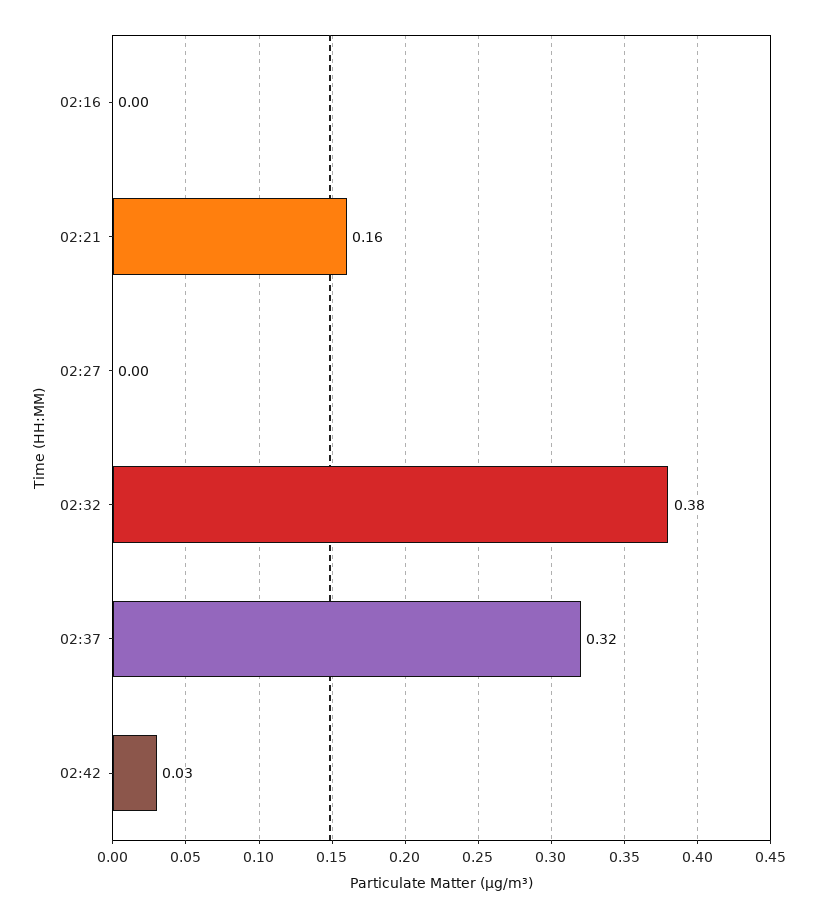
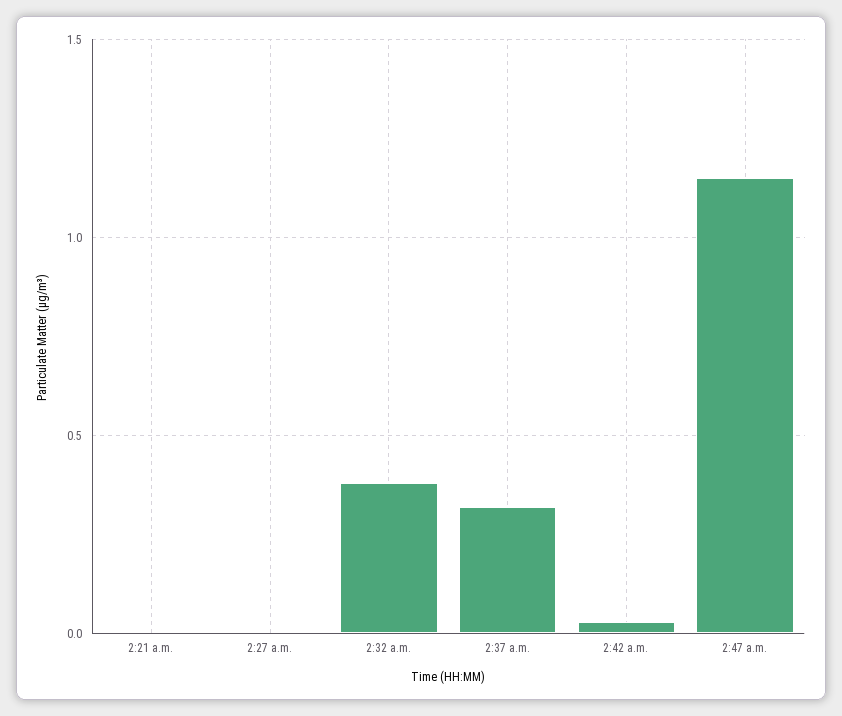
02:16: 0 -> none
02:21: 0.16 -> 0
2:47 a.m.: none -> 1.15

